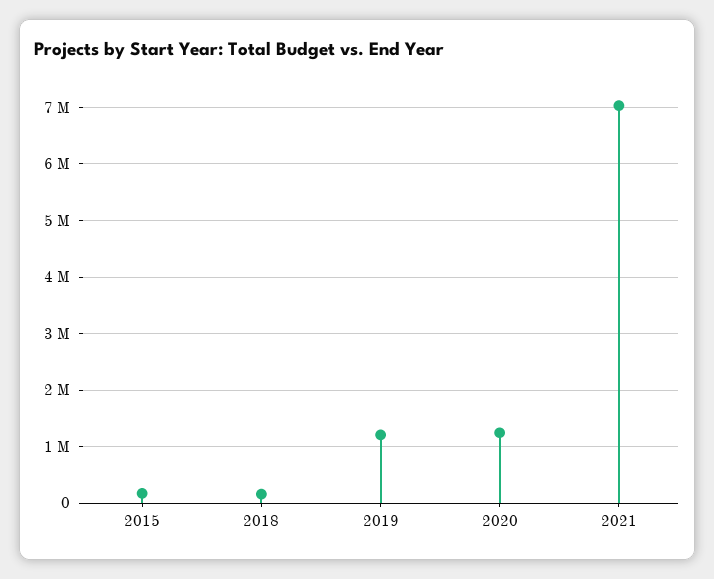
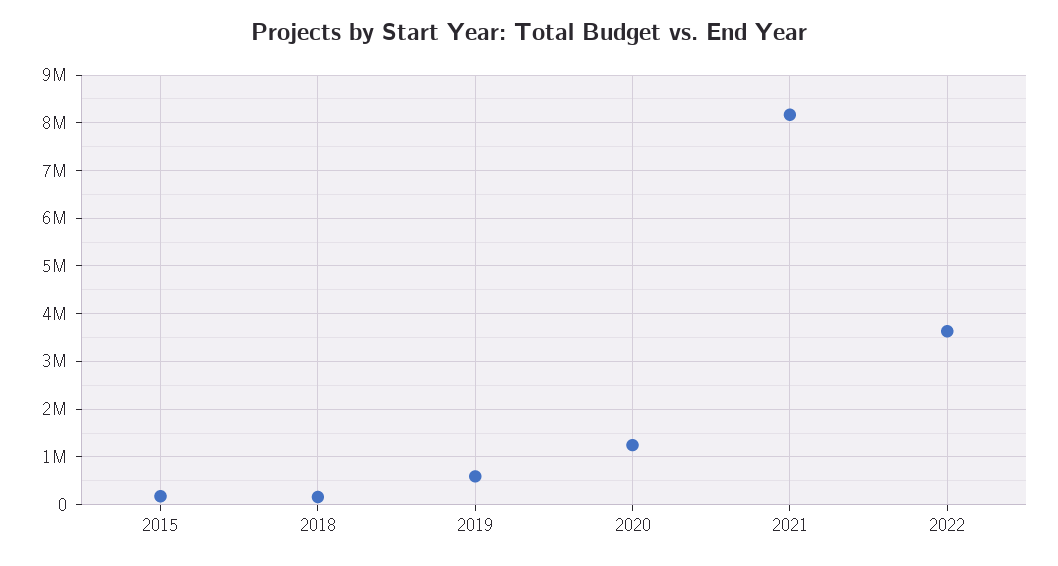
2019: 1200000 -> 600000
2021: 7000000 -> 8200000
2022: none -> 3600000

